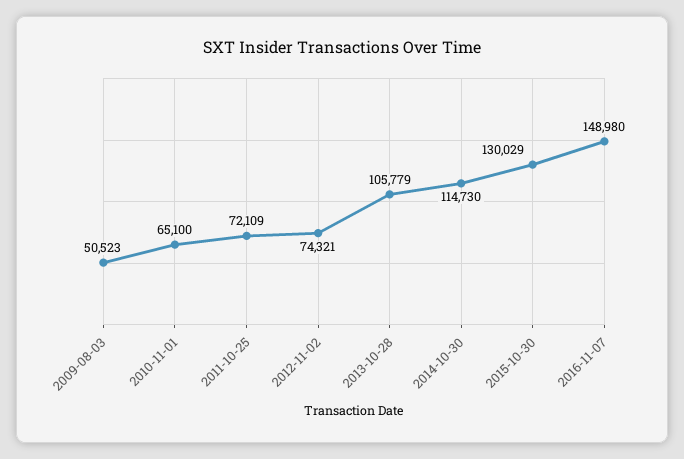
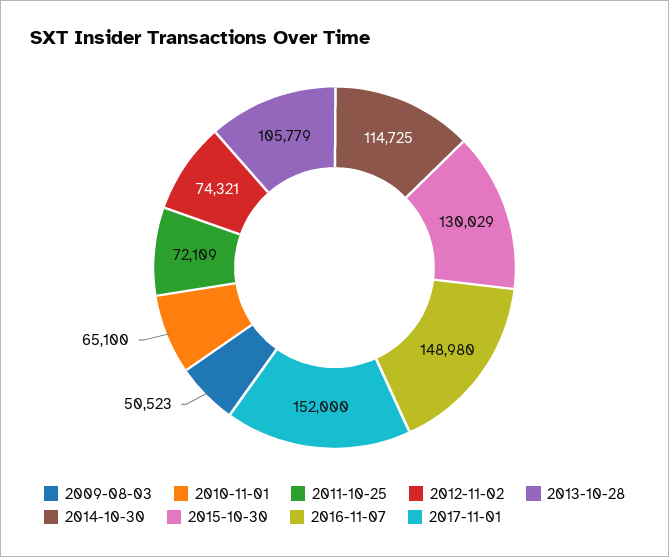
2014-10-30: 114730 -> 114725
2017-11-01: none -> 152000

